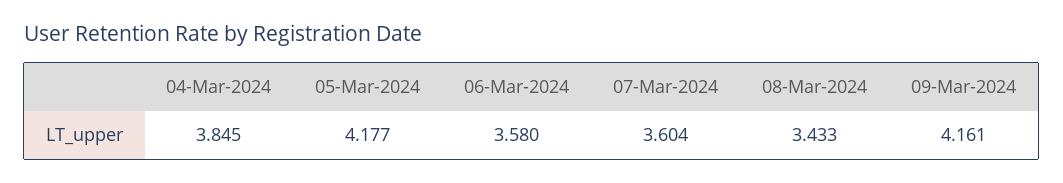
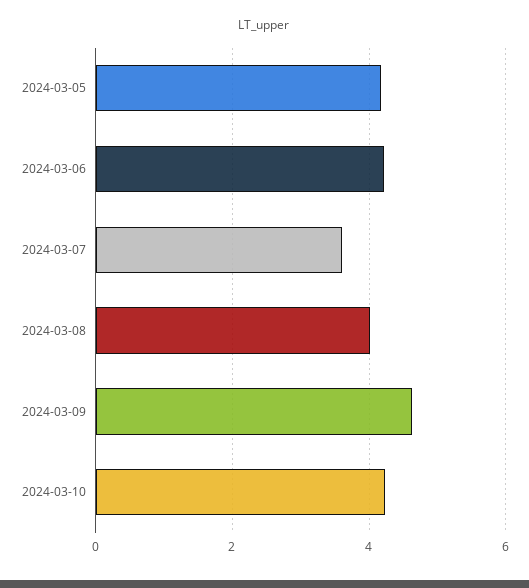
04-Mar-2024: 3.845 -> none
06-Mar-2024: 3.58 -> 4.2
08-Mar-2024: 3.433 -> 4
09-Mar-2024: 4.161 -> 4.6
2024-03-10: none -> 4.2

